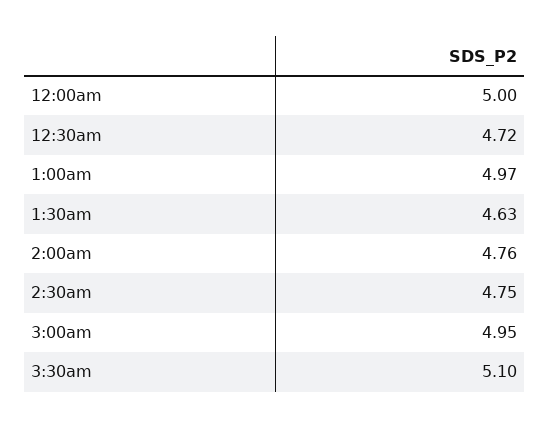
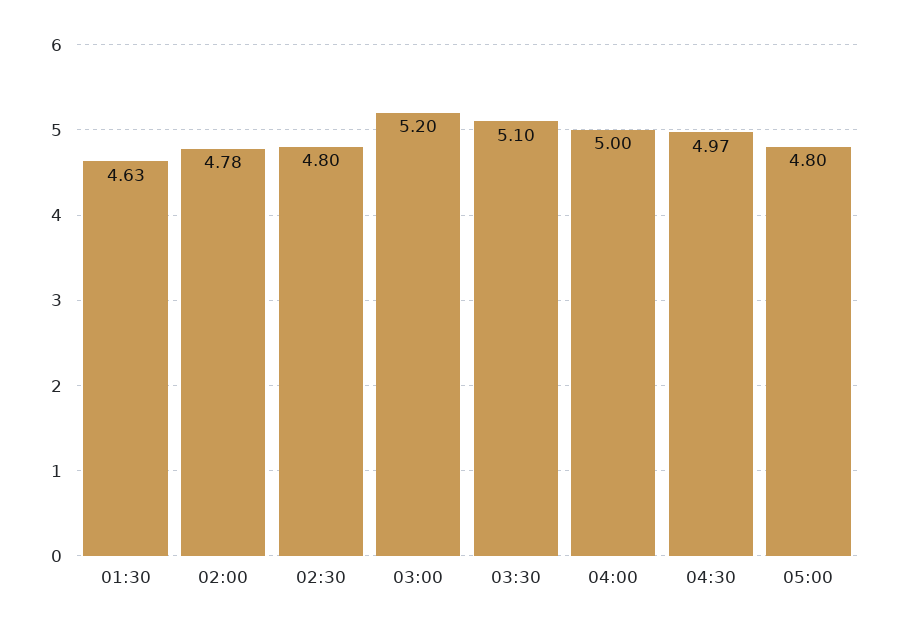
12:00am: 5 -> none
12:30am: 4.72 -> none
1:00am: 4.97 -> none
2:00am: 4.76 -> 4.78
2:30am: 4.75 -> 4.8
3:00am: 4.95 -> 5.2
04:00: none -> 5
04:30: none -> 4.97
05:00: none -> 4.8

